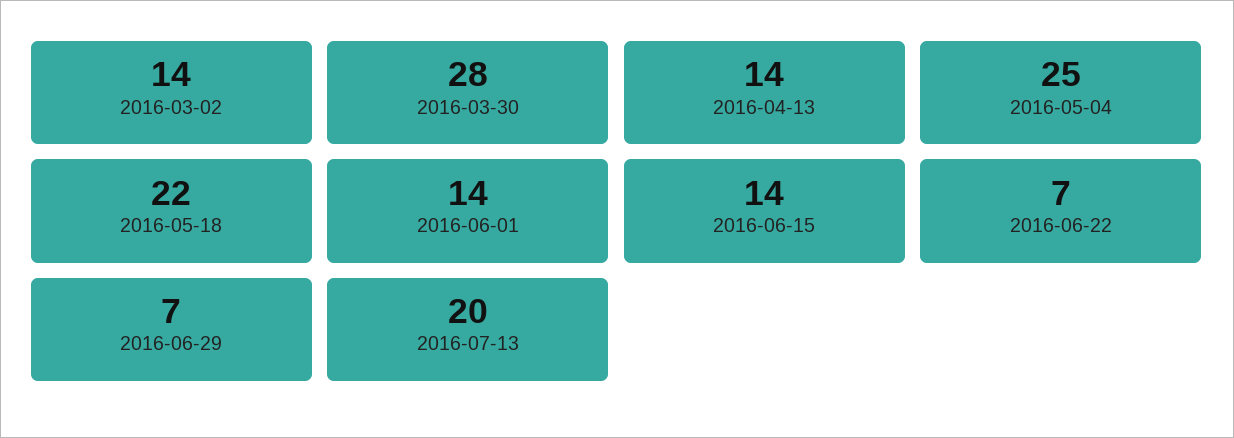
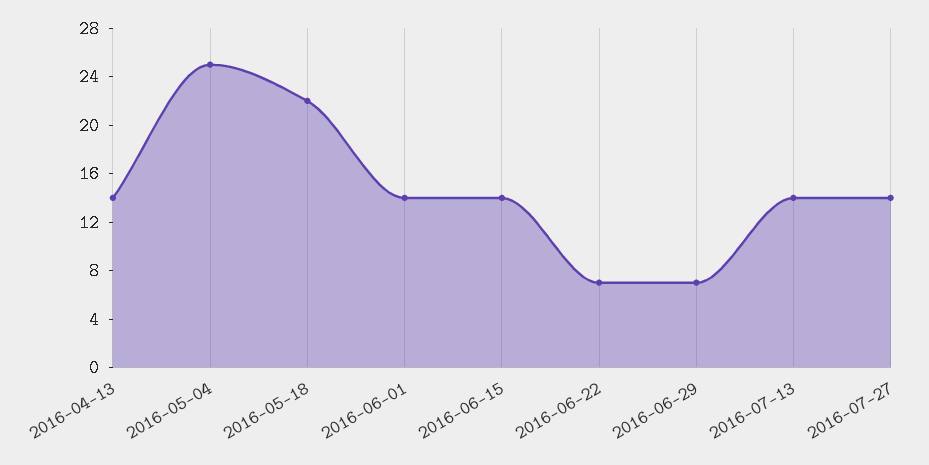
2016-03-02: 14 -> none
2016-03-30: 28 -> none
2016-07-13: 20 -> 14
2016-07-27: none -> 14

